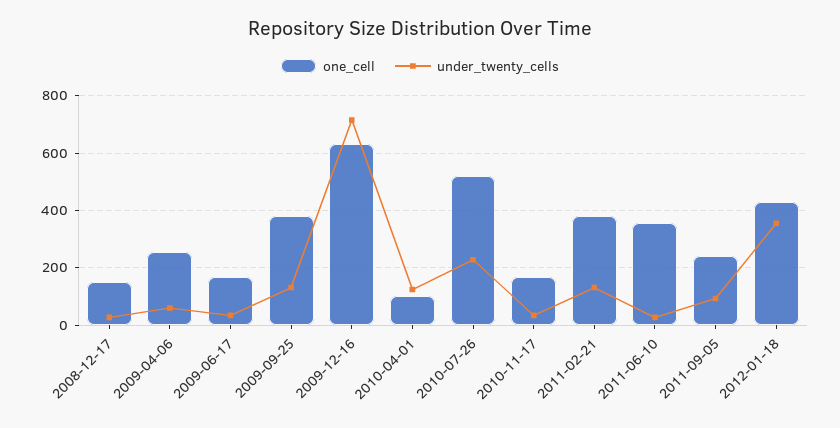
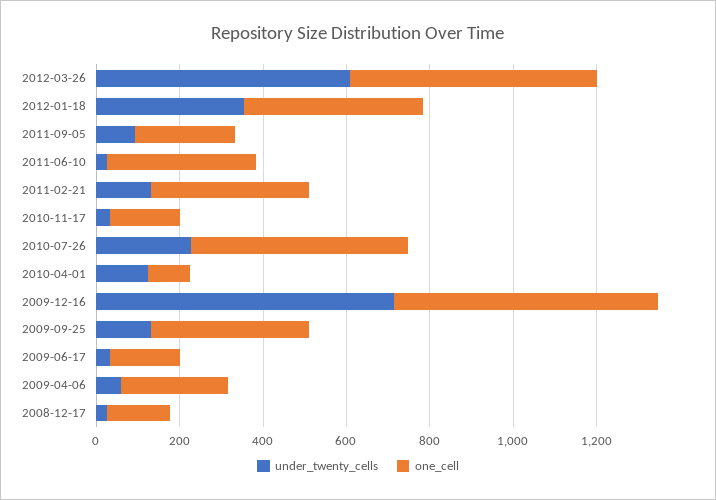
under_twenty_cells, 2012-03-26: none -> 600
one_cell, 2012-03-26: none -> 600

